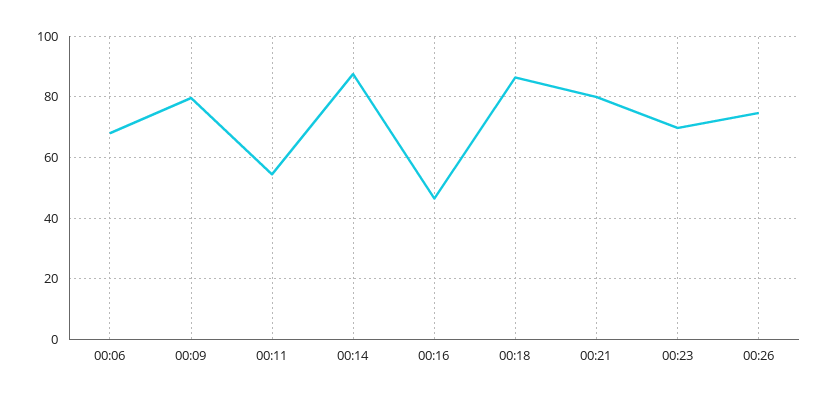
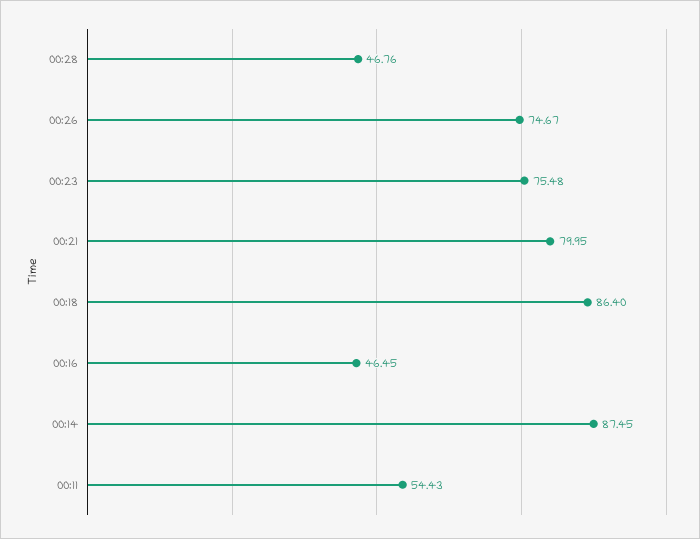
00:06: 68 -> none
00:09: 80 -> none
00:23: 70 -> 75.48
00:28: none -> 46.76

